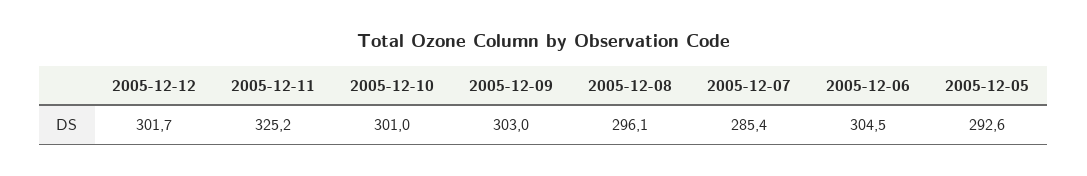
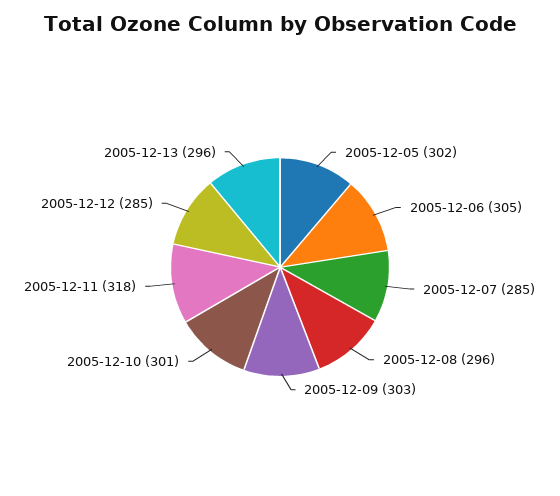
2005-12-12: 301.7 -> 285
2005-12-11: 325.2 -> 318
2005-12-05: 292.6 -> 302
2005-12-13: none -> 296

